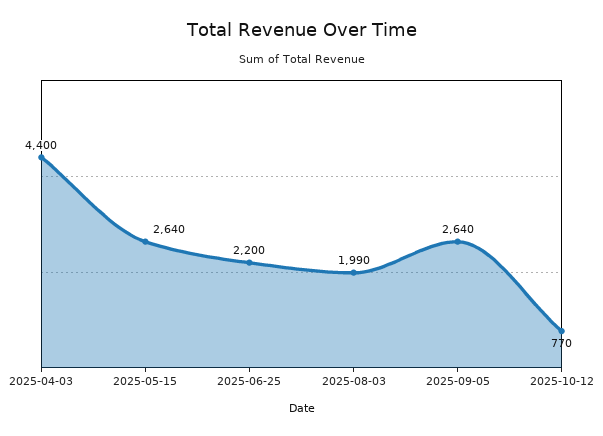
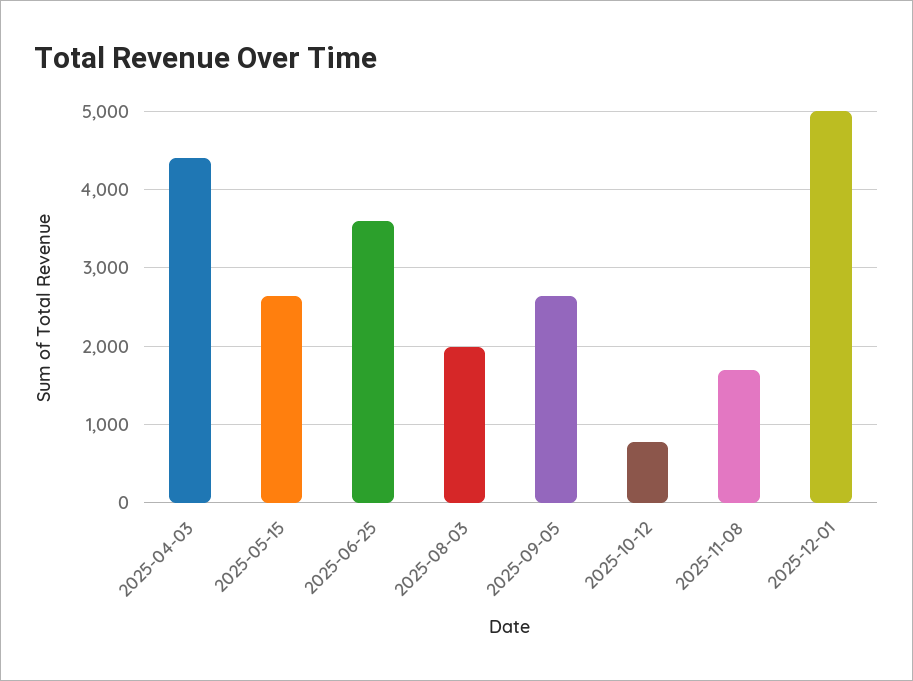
2025-06-25: 2200 -> 3600
2025-11-08: none -> 1700
2025-12-01: none -> 5000

